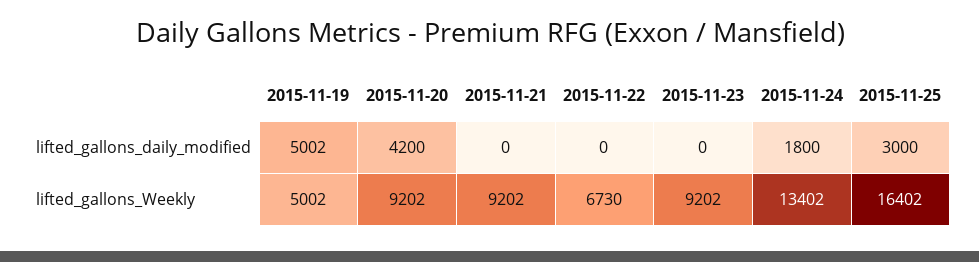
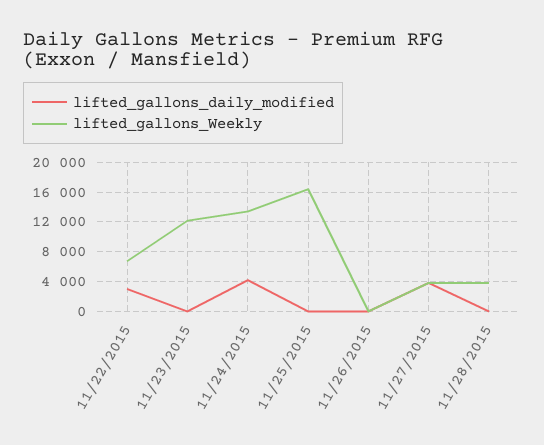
lifted_gallons_daily_modified, 2015-11-19: 5002 -> none
lifted_gallons_daily_modified, 2015-11-20: 4200 -> none
lifted_gallons_daily_modified, 2015-11-21: 0 -> none
lifted_gallons_daily_modified, 2015-11-22: 0 -> 3000
lifted_gallons_daily_modified, 2015-11-24: 1800 -> 4000
lifted_gallons_daily_modified, 2015-11-25: 3000 -> 0
lifted_gallons_Weekly, 2015-11-19: 5002 -> none
lifted_gallons_Weekly, 2015-11-20: 9202 -> none
lifted_gallons_Weekly, 2015-11-21: 9202 -> none
lifted_gallons_Weekly, 2015-11-23: 9202 -> 12000
lifted_gallons_daily_modified, 11/26/2015: none -> 0
lifted_gallons_Weekly, 11/26/2015: none -> 0
lifted_gallons_daily_modified, 11/27/2015: none -> 4000
lifted_gallons_Weekly, 11/27/2015: none -> 4000
lifted_gallons_daily_modified, 11/28/2015: none -> 0
lifted_gallons_Weekly, 11/28/2015: none -> 4000

